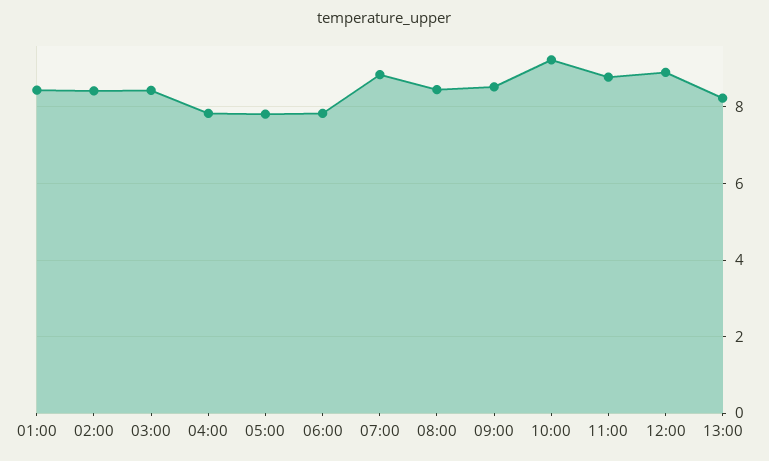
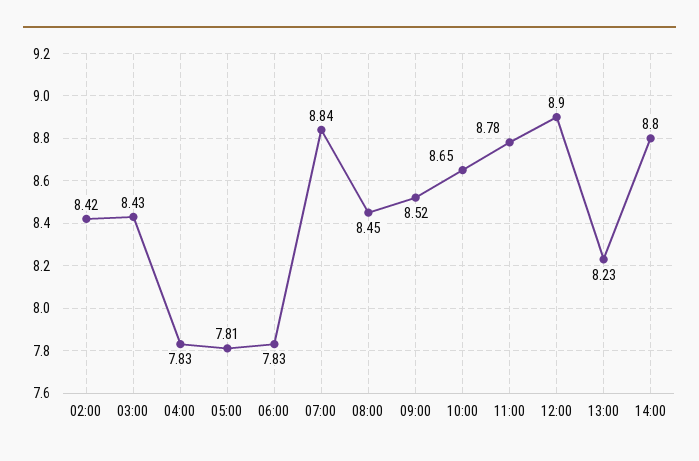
01:00: 8.4 -> none
10:00: 9.2 -> 8.65
14:00: none -> 8.8

